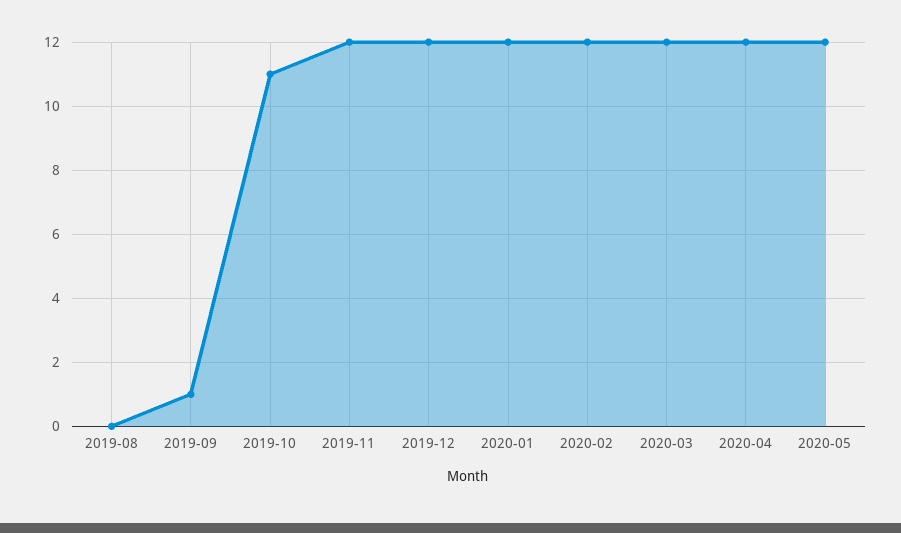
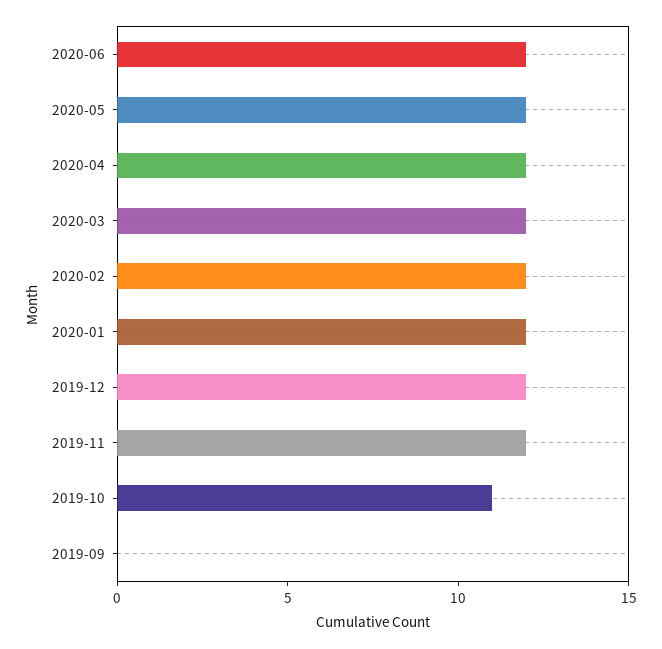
2019-08: 0 -> none
2019-09: 1 -> 0
2020-06: none -> 12

